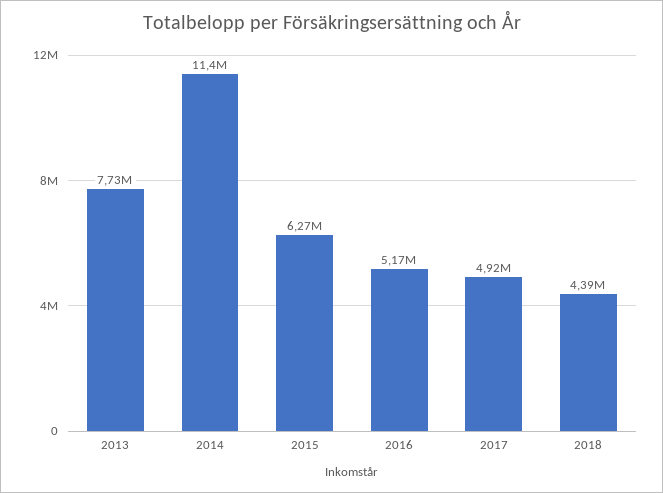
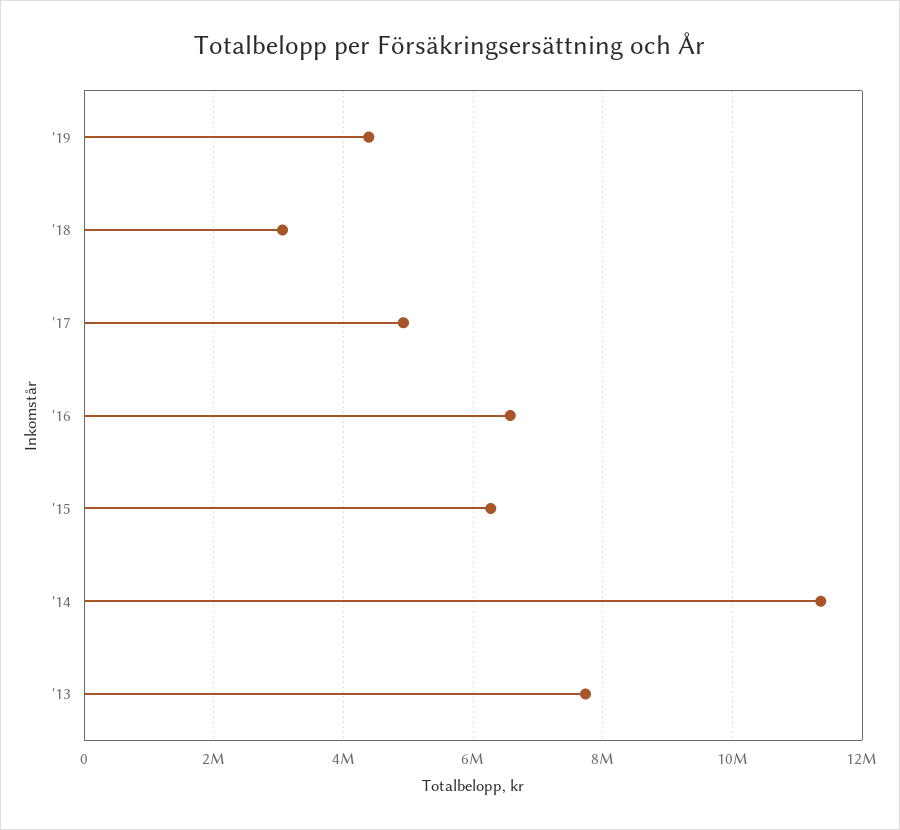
2016: 5170000 -> 6600000
2018: 4390000 -> 3000000
'19: none -> 4400000

